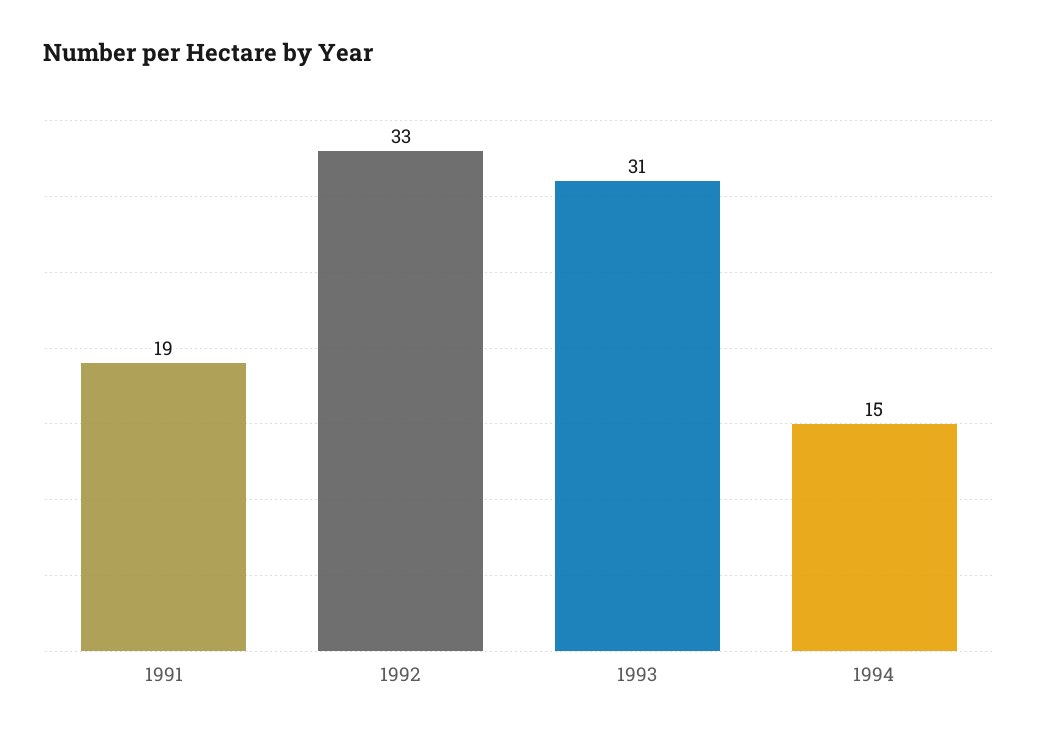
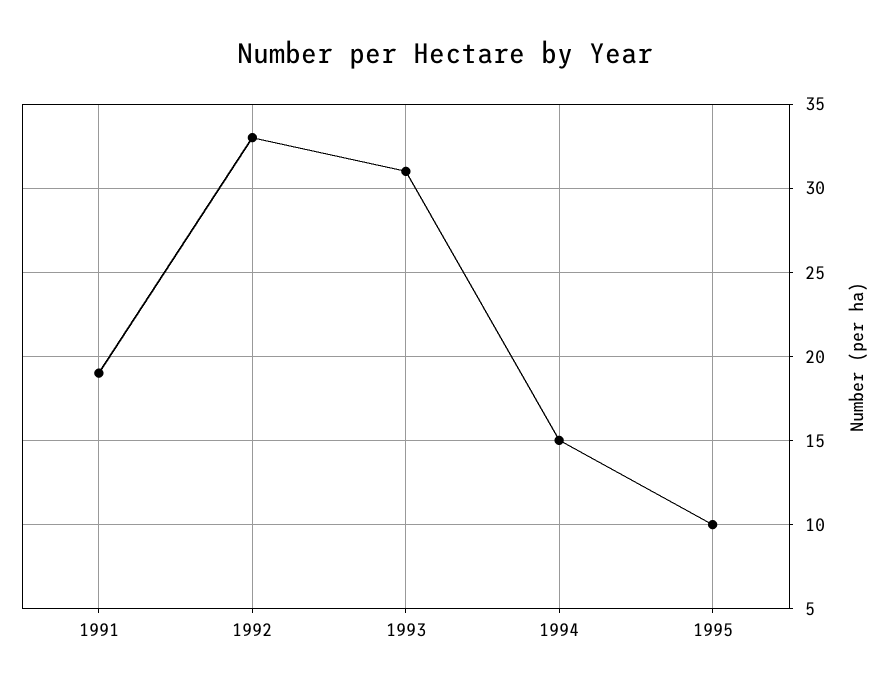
1995: none -> 10

